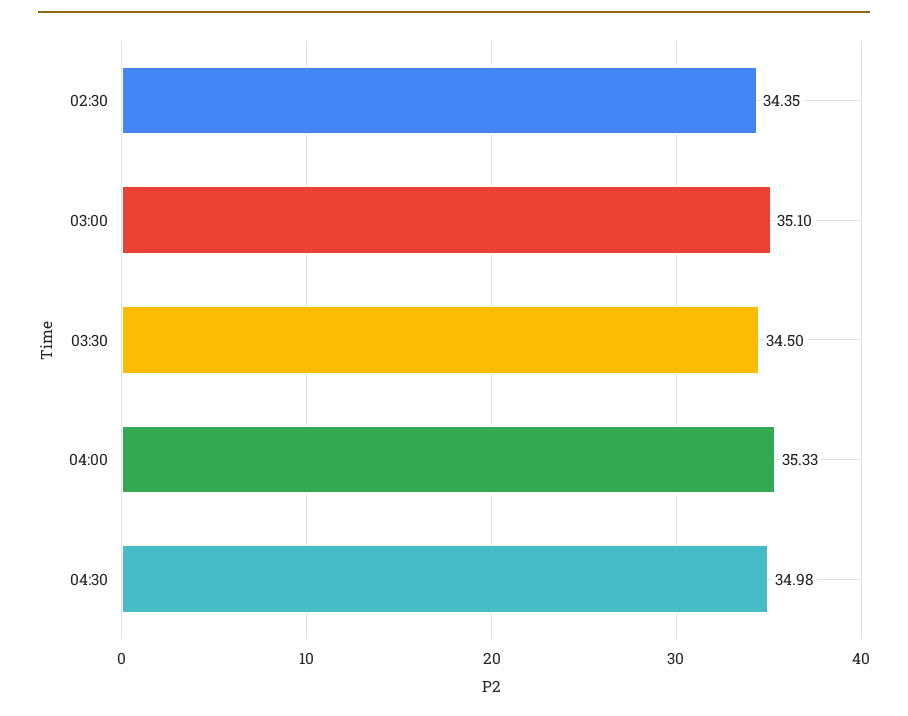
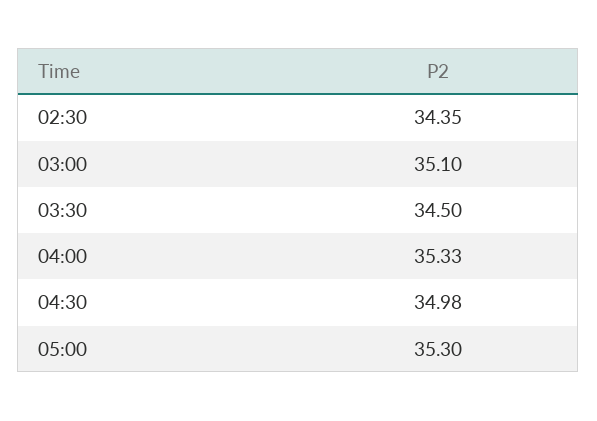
05:00: none -> 35.3

